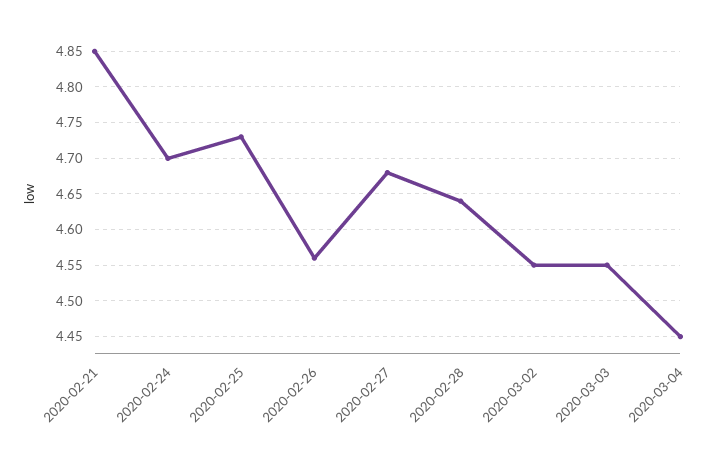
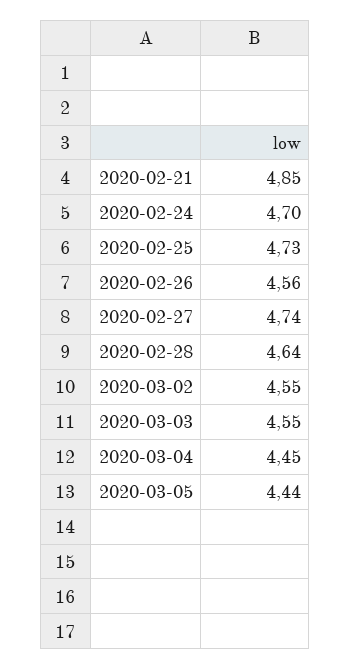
2020-02-27: 4.68 -> 4.74
2020-03-05: none -> 4.44

